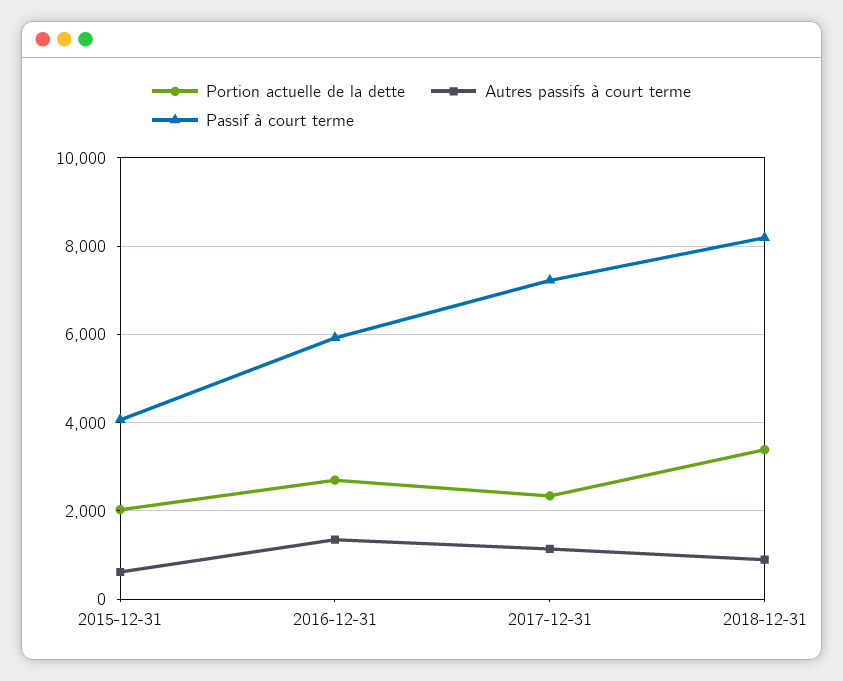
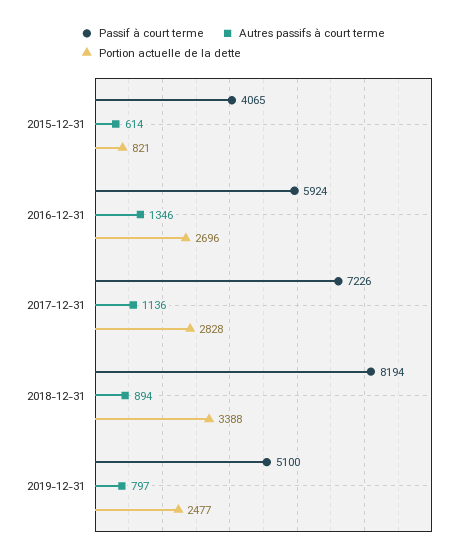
Portion actuelle de la dette, 2015-12-31: 2000 -> 821
Portion actuelle de la dette, 2017-12-31: 2400 -> 2828
Passif à court terme, 2019-12-31: none -> 5100
Autres passifs à court terme, 2019-12-31: none -> 797
Portion actuelle de la dette, 2019-12-31: none -> 2477

